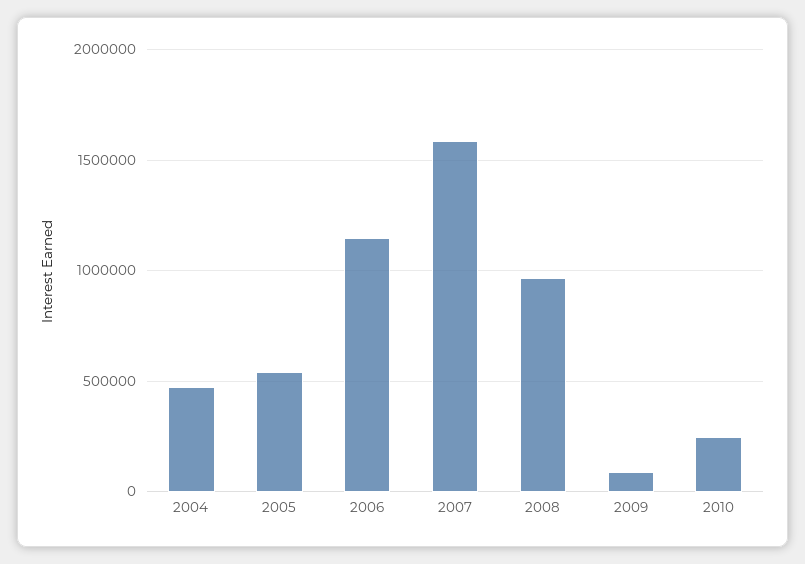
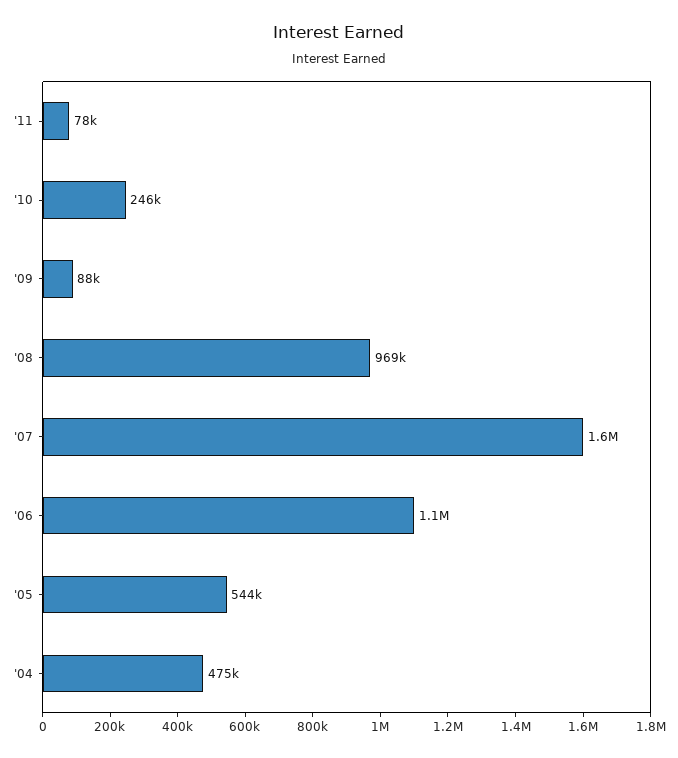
'11: none -> 78000

